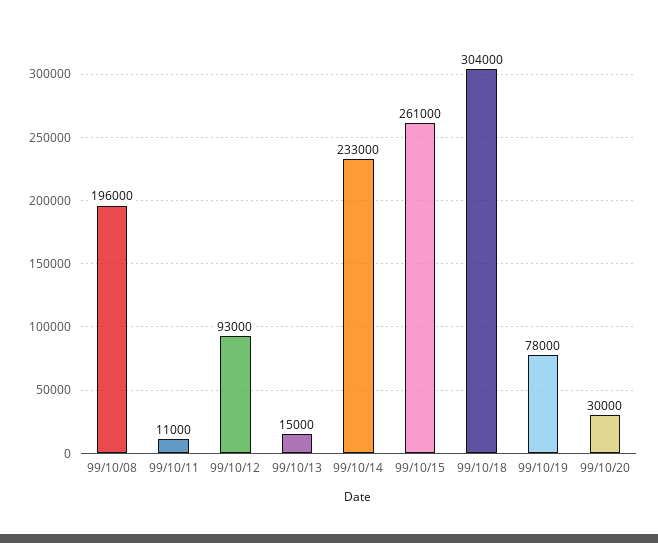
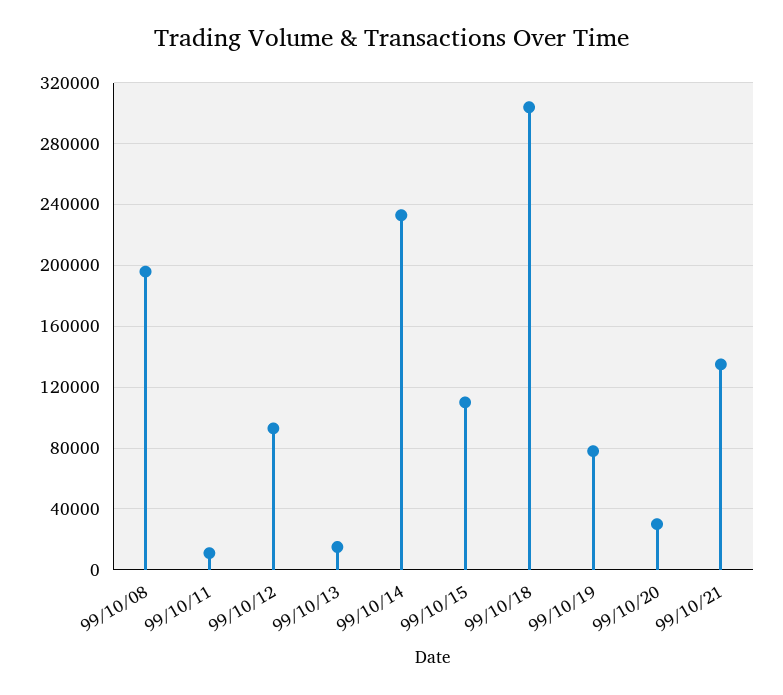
99/10/15: 261000 -> 110000
99/10/21: none -> 135000

